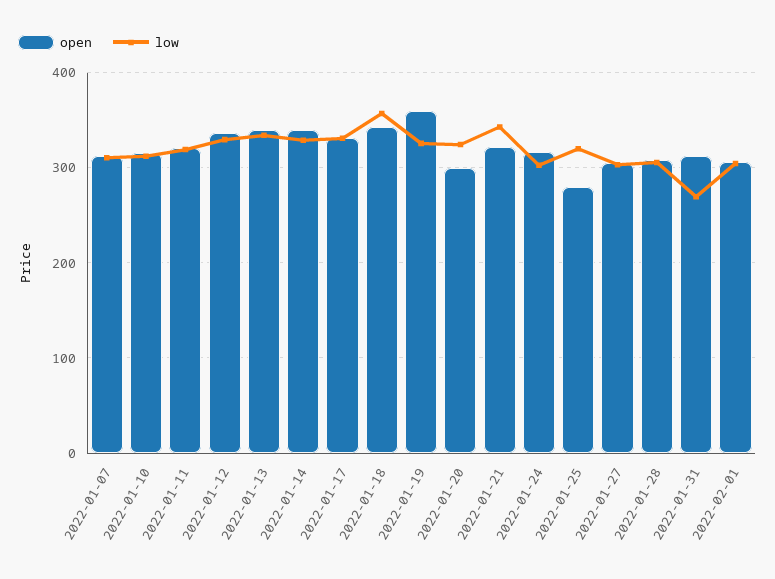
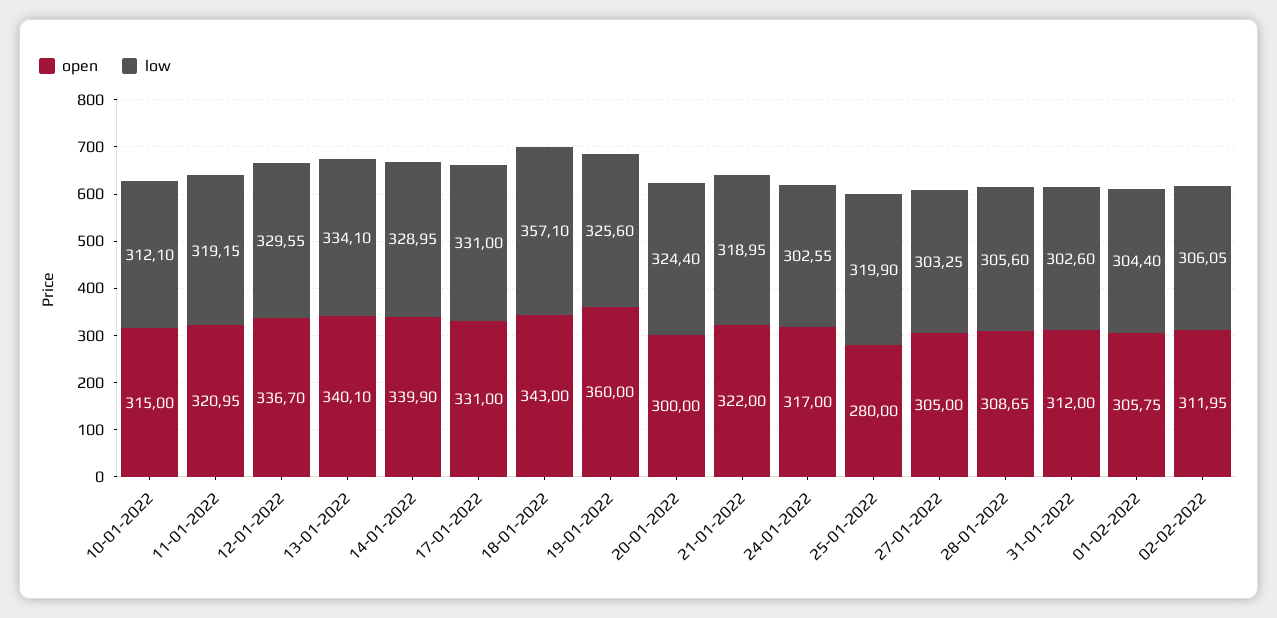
open, 2022-01-07: 310 -> none
low, 2022-01-07: 310 -> none
low, 2022-01-21: 340 -> 318.95
low, 2022-01-31: 270 -> 302.6
open, 02-02-2022: none -> 311.95
low, 02-02-2022: none -> 306.05

